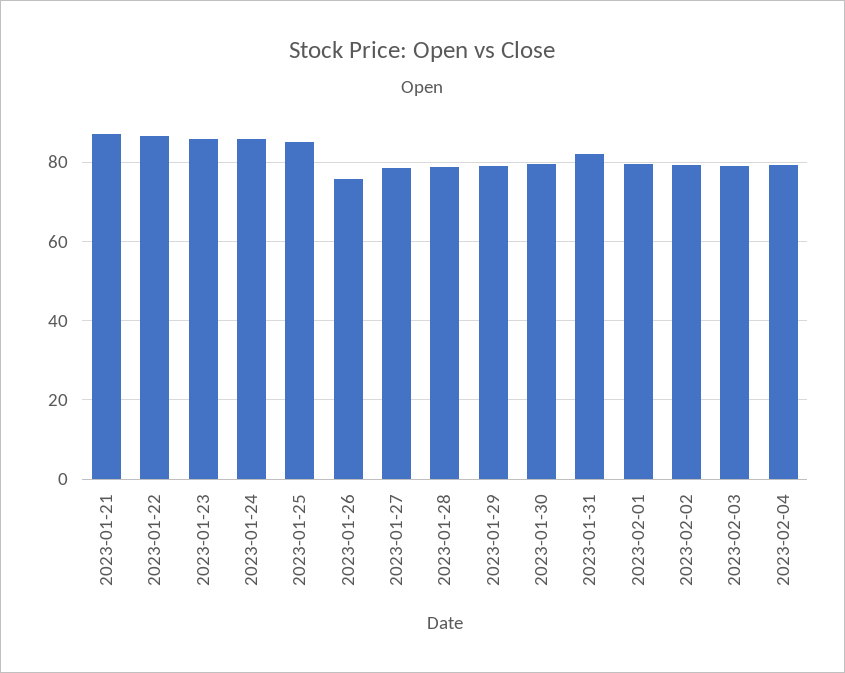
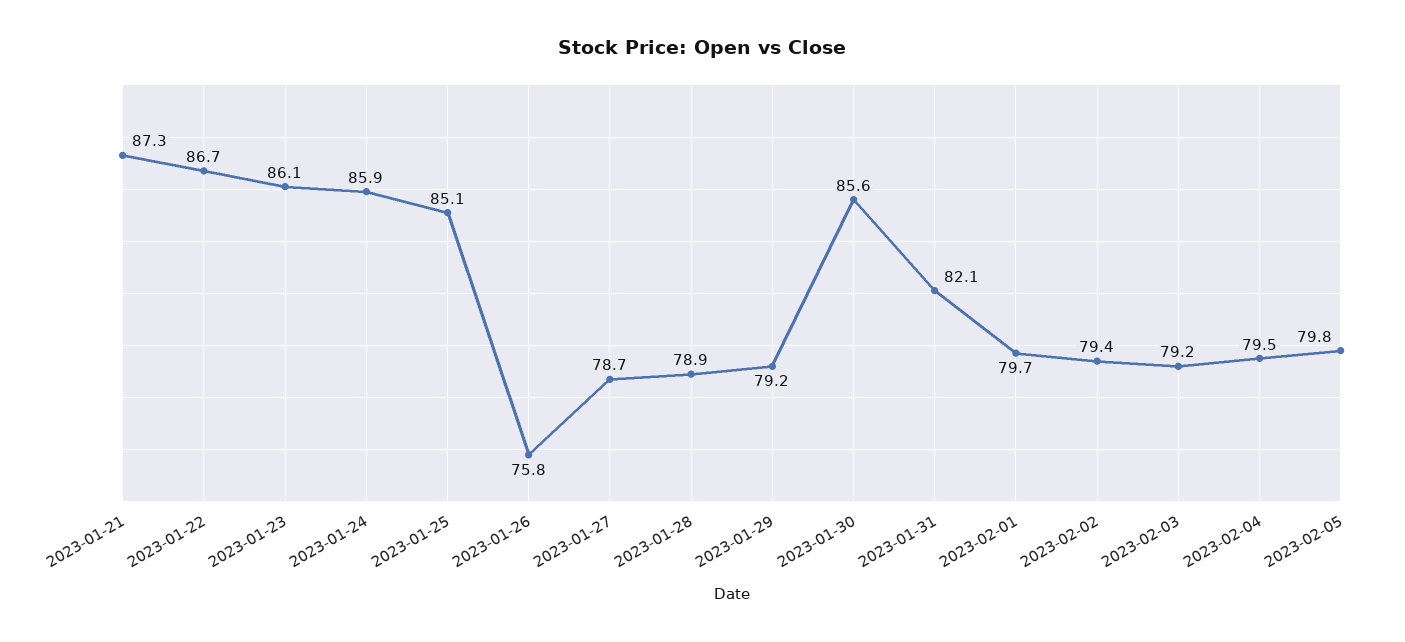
2023-01-30: 80 -> 85.6
2023-02-05: none -> 79.8

